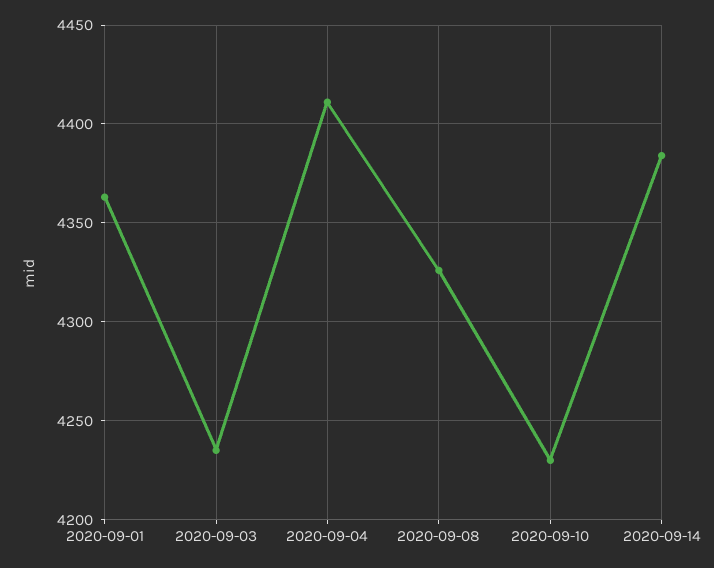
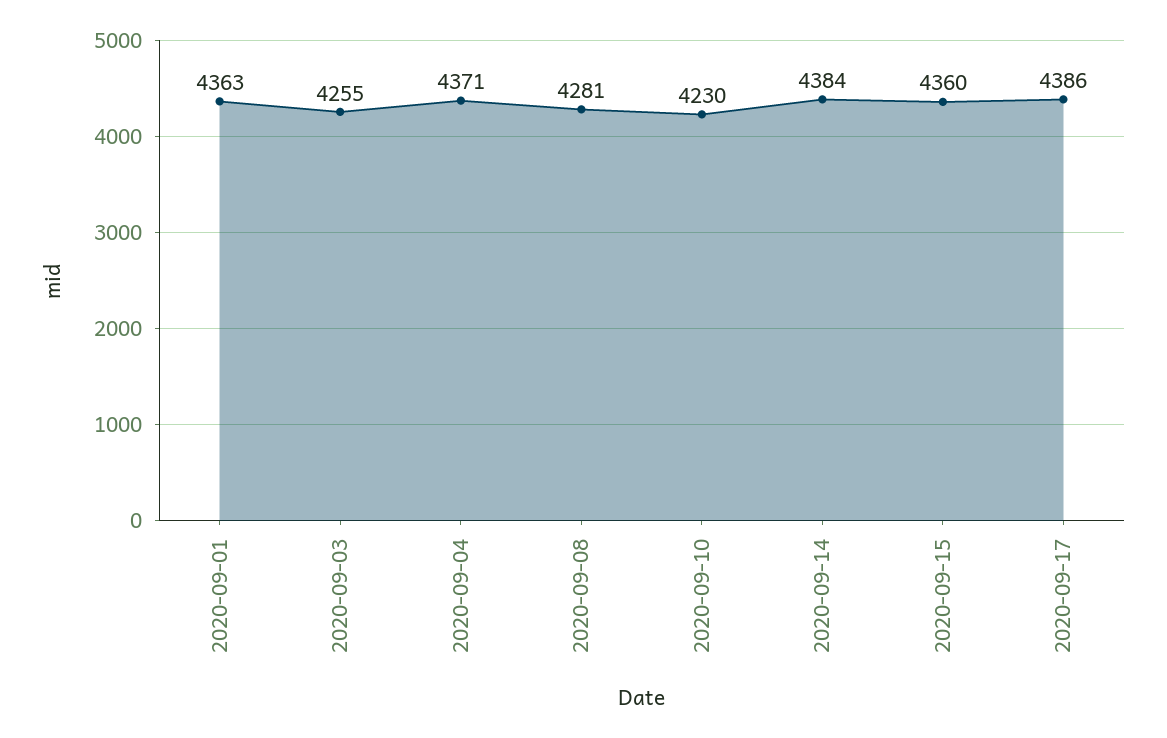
2020-09-03: 4235 -> 4255
2020-09-04: 4410 -> 4371
2020-09-08: 4325 -> 4281
2020-09-15: none -> 4360
2020-09-17: none -> 4386

